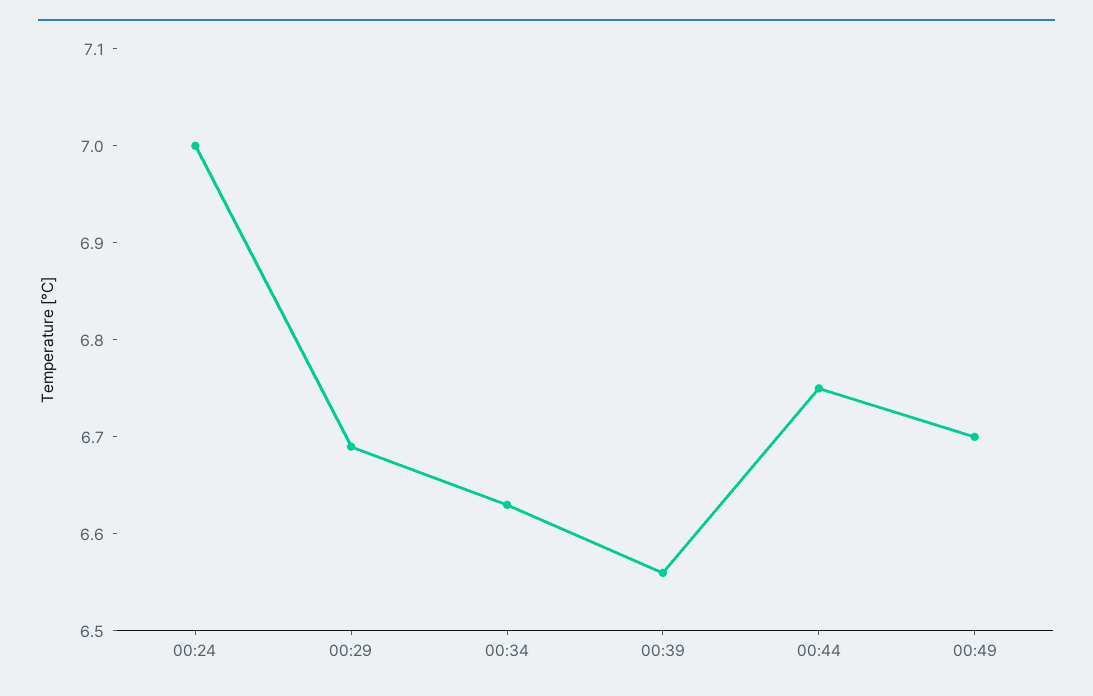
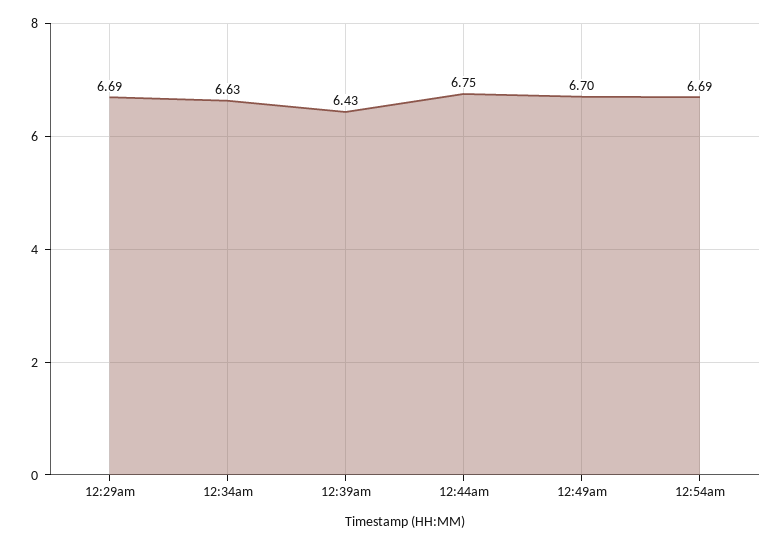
00:24: 7 -> none
00:39: 6.56 -> 6.43
12:54am: none -> 6.69

